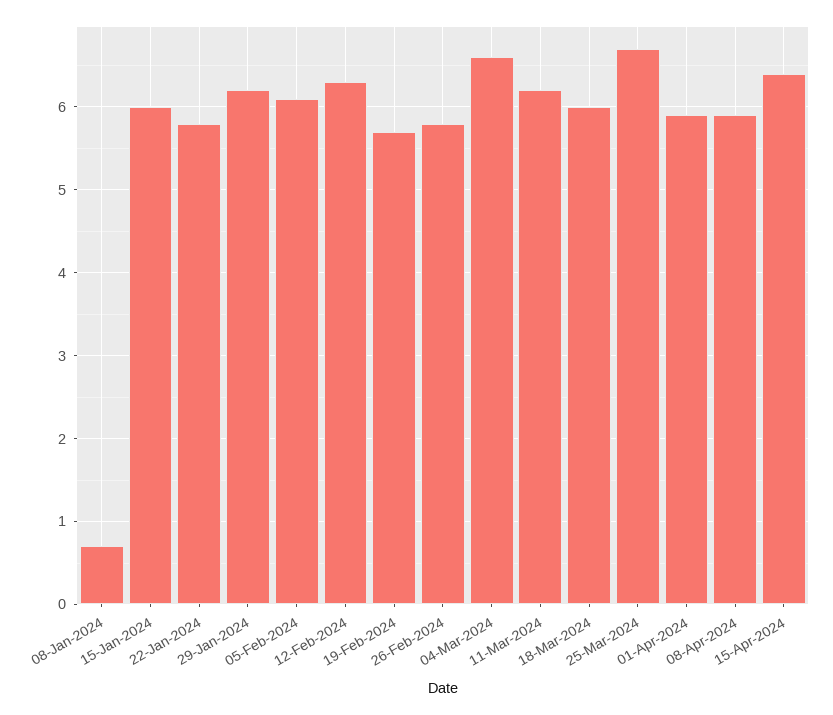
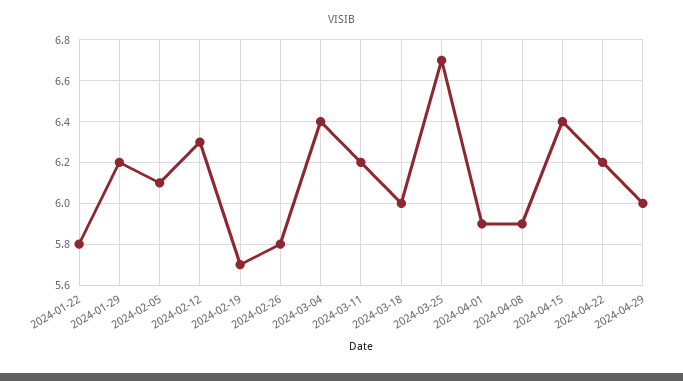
08-Jan-2024: 0.7 -> none
15-Jan-2024: 6 -> none
04-Mar-2024: 6.6 -> 6.4
2024-04-22: none -> 6.2
2024-04-29: none -> 6

